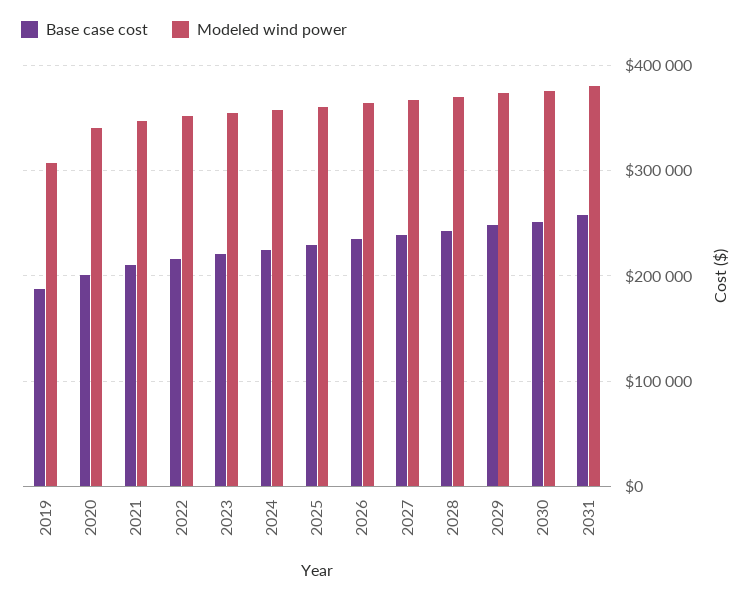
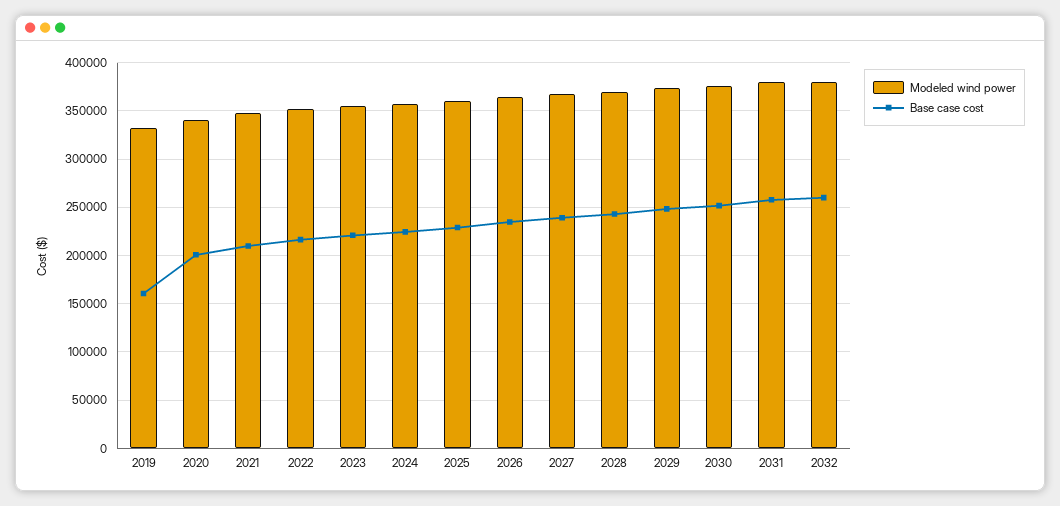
Base case cost, 2019: 190000 -> 160000
Modeled wind power, 2019: 310000 -> 330000
Modeled wind power, 2032: none -> 380000
Base case cost, 2032: none -> 260000

